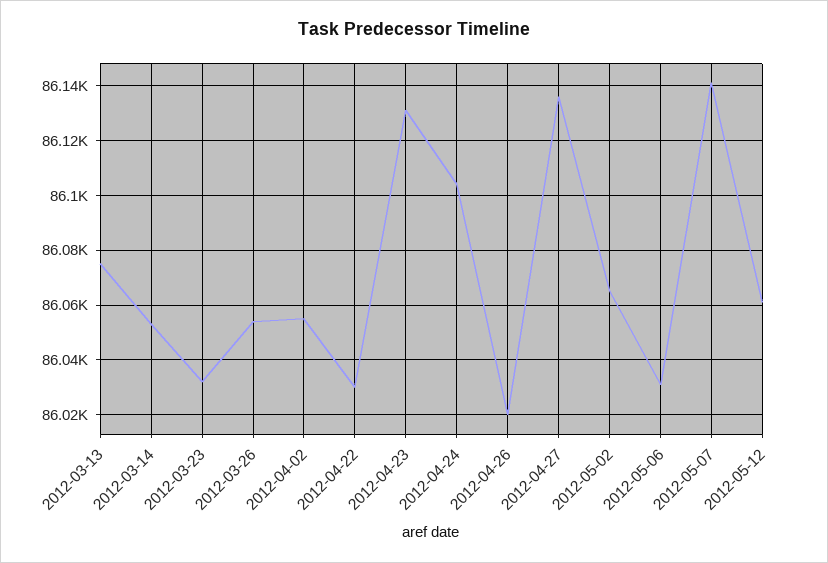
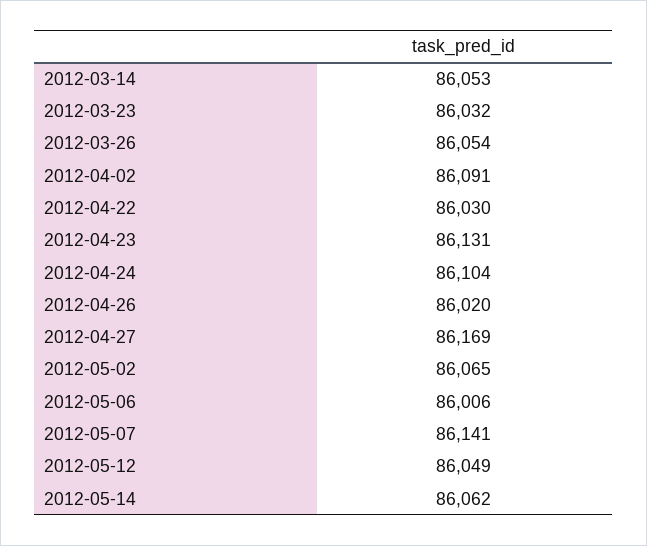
2012-03-13: 86075 -> none
2012-04-02: 86055 -> 86091
2012-04-27: 86135 -> 86169
2012-05-06: 86030 -> 86006
2012-05-12: 86060 -> 86049
2012-05-14: none -> 86062

